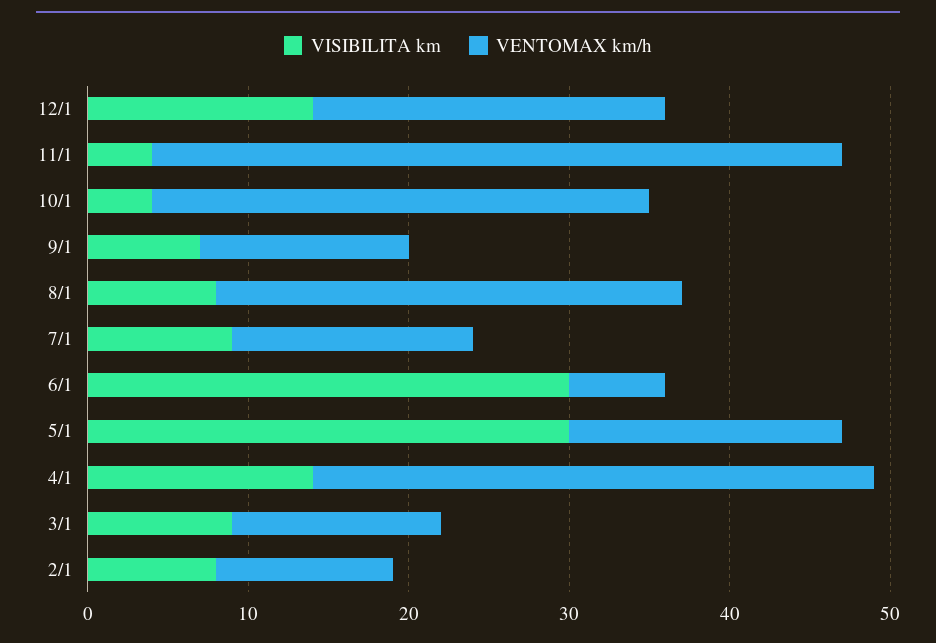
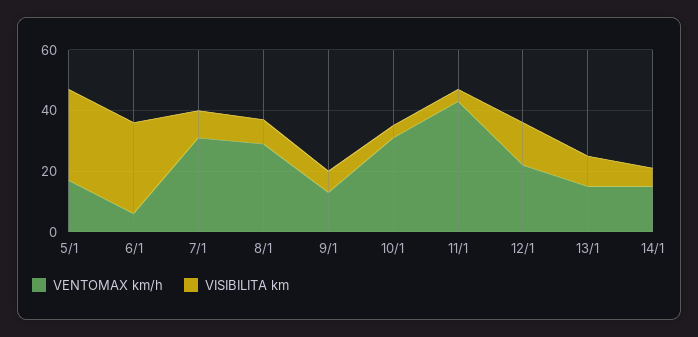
VENTOMAX km/h, 7/1: 15 -> 30
VISIBILITA km, 4/1: 14 -> none
VENTOMAX km/h, 4/1: 35 -> none
VISIBILITA km, 3/1: 9 -> none
VENTOMAX km/h, 3/1: 13 -> none
VISIBILITA km, 2/1: 8 -> none
VENTOMAX km/h, 2/1: 11 -> none
VENTOMAX km/h, 13/1: none -> 15
VISIBILITA km, 13/1: none -> 10
VENTOMAX km/h, 14/1: none -> 15
VISIBILITA km, 14/1: none -> 5

